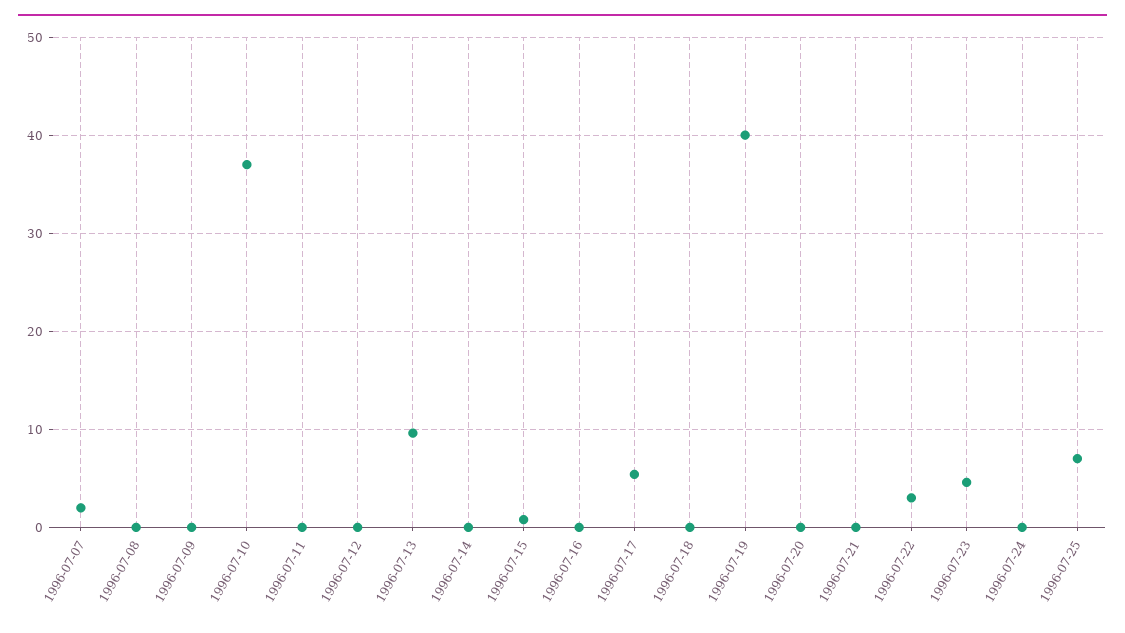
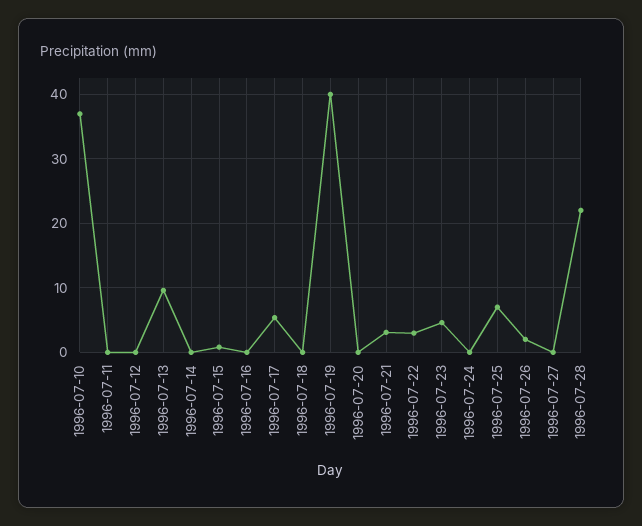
1996-07-07: 2 -> none
1996-07-08: 0 -> none
1996-07-09: 0 -> none
1996-07-21: 0 -> 3
1996-07-26: none -> 2
1996-07-27: none -> 0
1996-07-28: none -> 22

